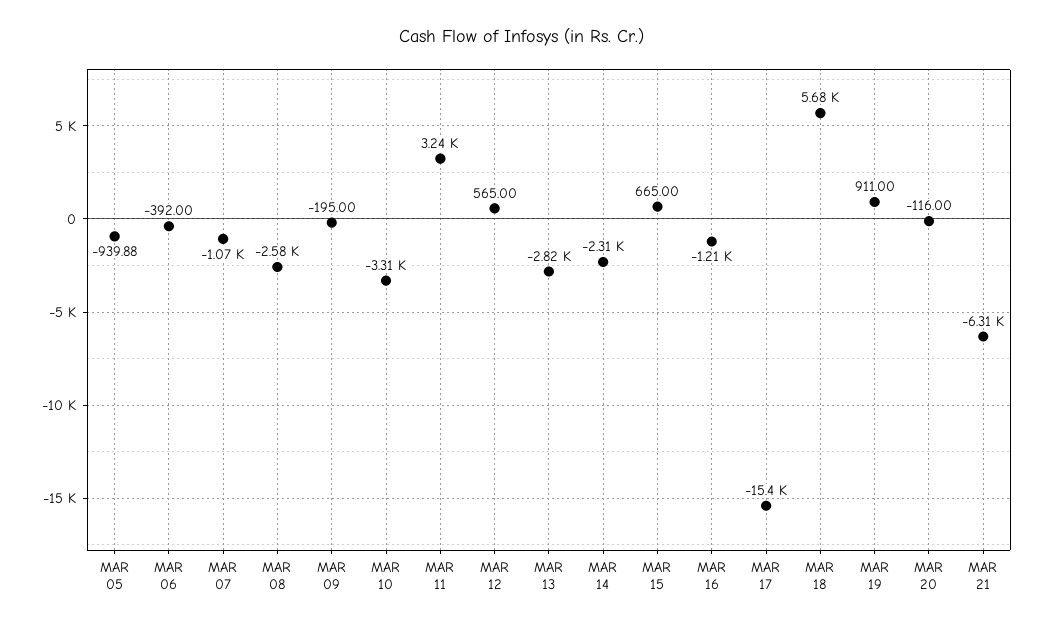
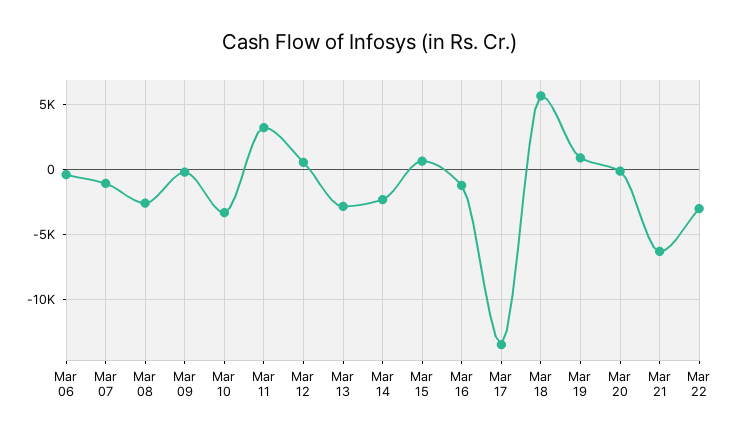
MAR 05: -939.88 -> none
MAR 17: -15400 -> -13500
Mar 22: none -> -3000

